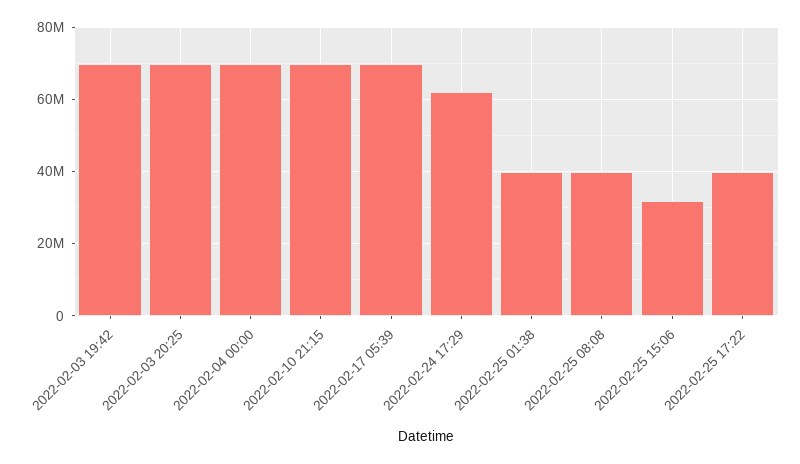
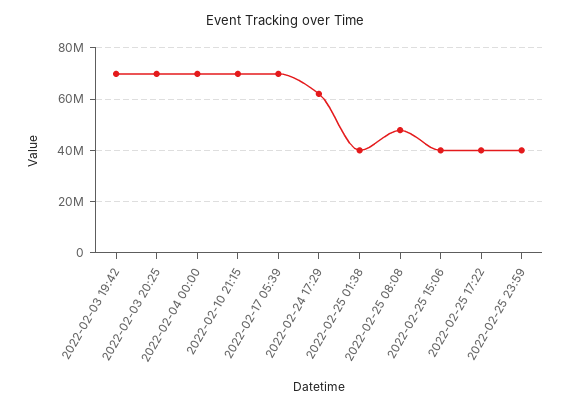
2022-02-25 08:08: 40000000 -> 47500000
2022-02-25 15:06: 32000000 -> 40000000
2022-02-25 23:59: none -> 40000000

